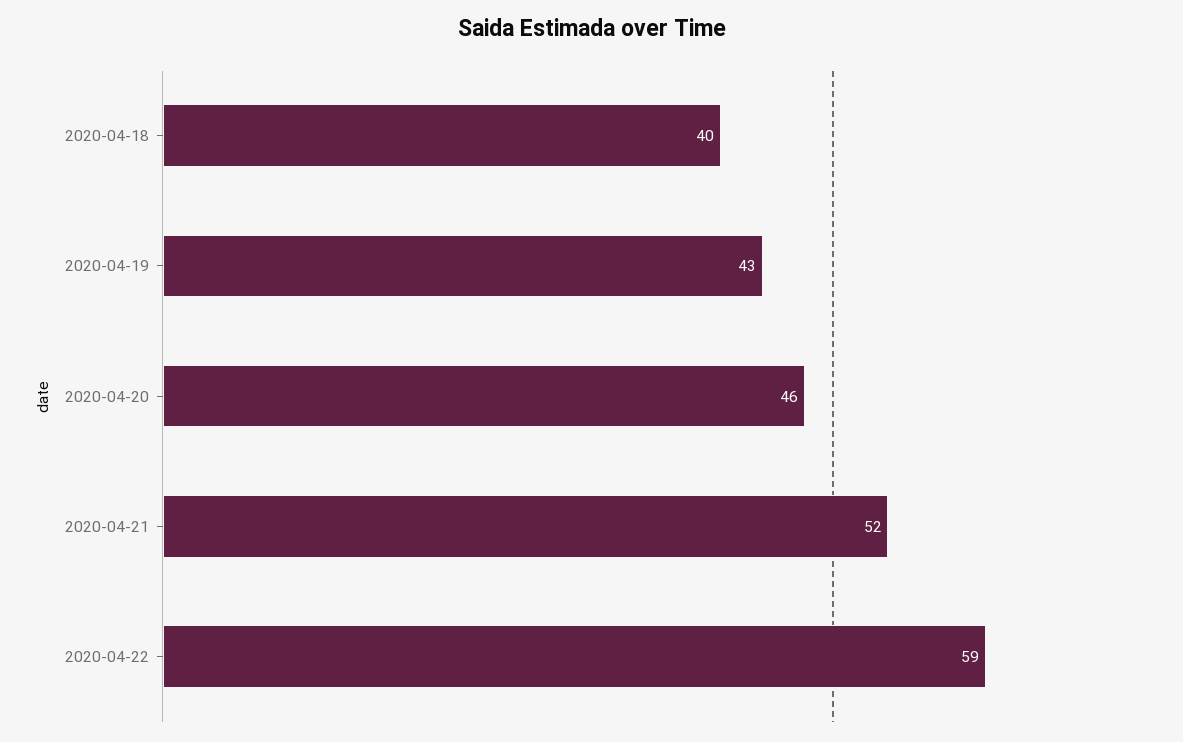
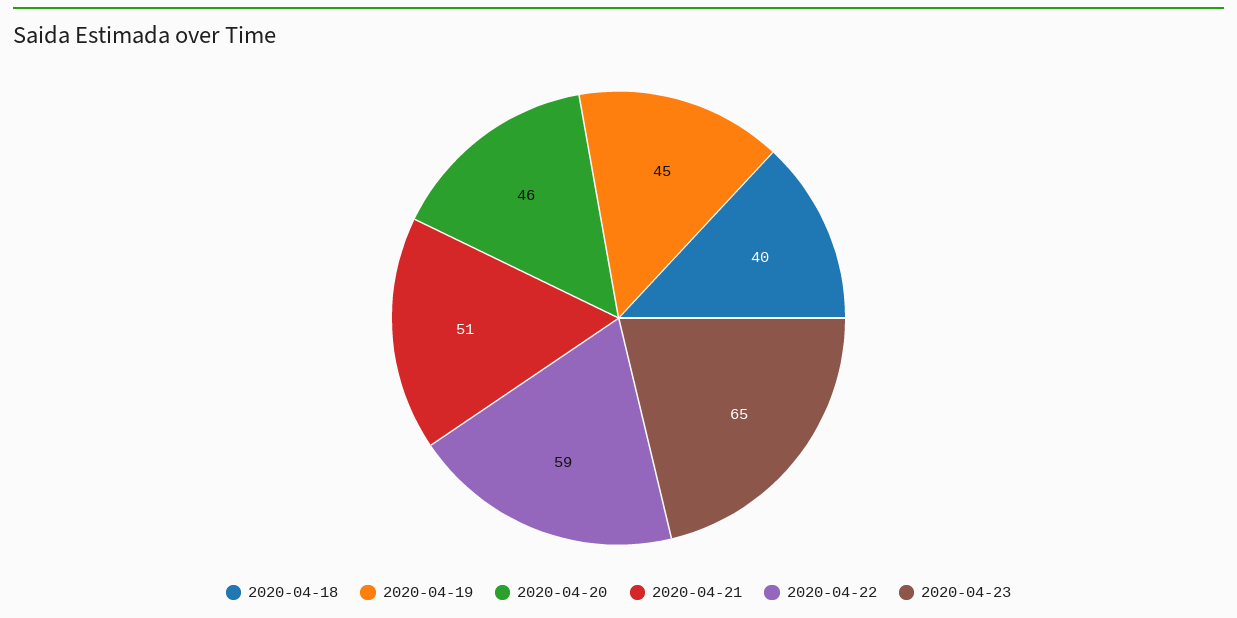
2020-04-19: 43 -> 45
2020-04-21: 52 -> 51
2020-04-23: none -> 65

